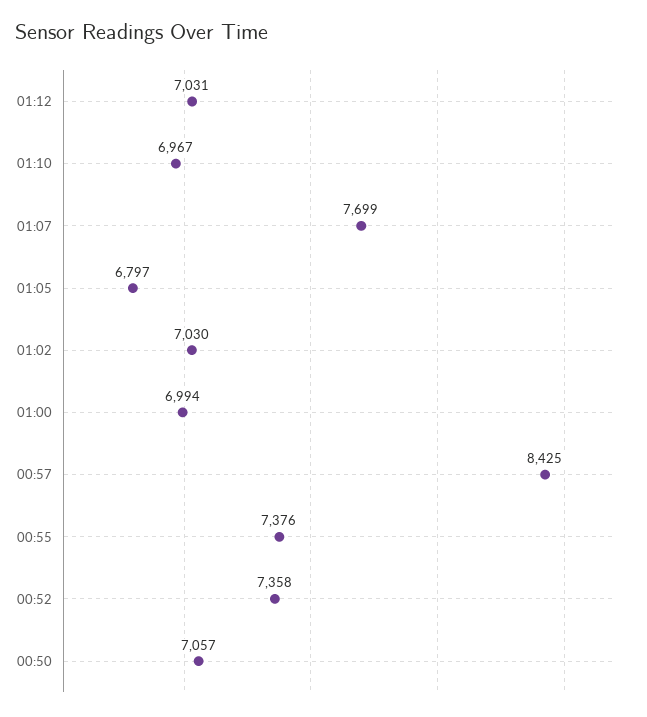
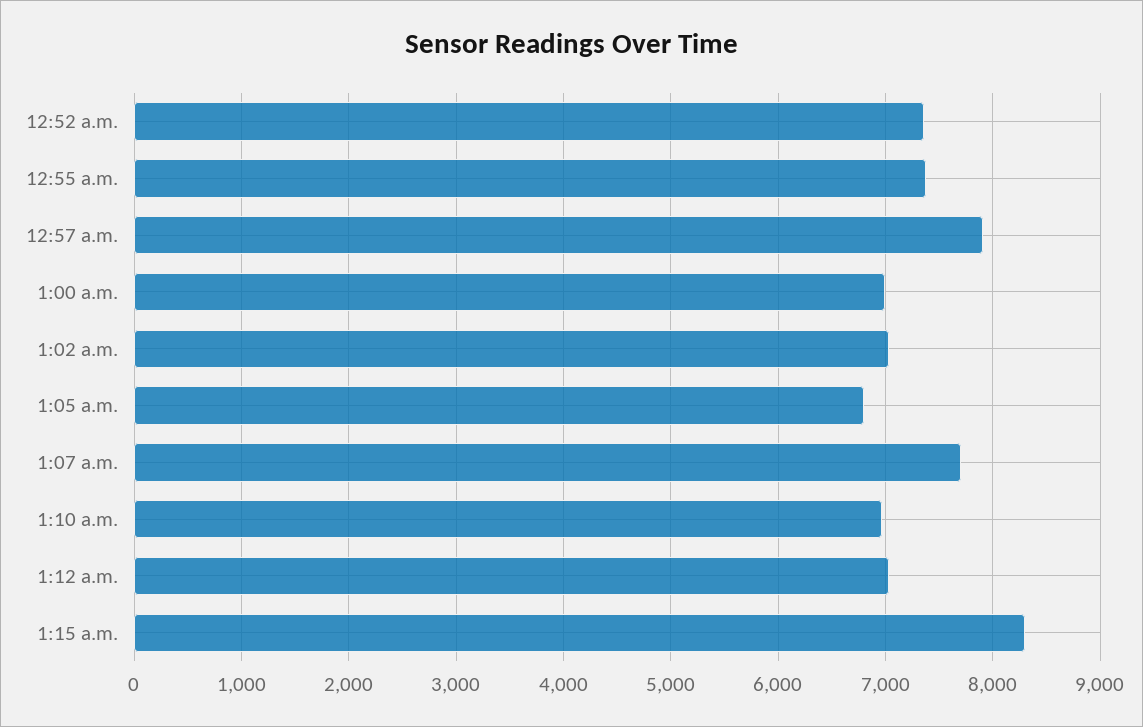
00:57: 8425 -> 7900
00:50: 7057 -> none
1:15 a.m.: none -> 8300

